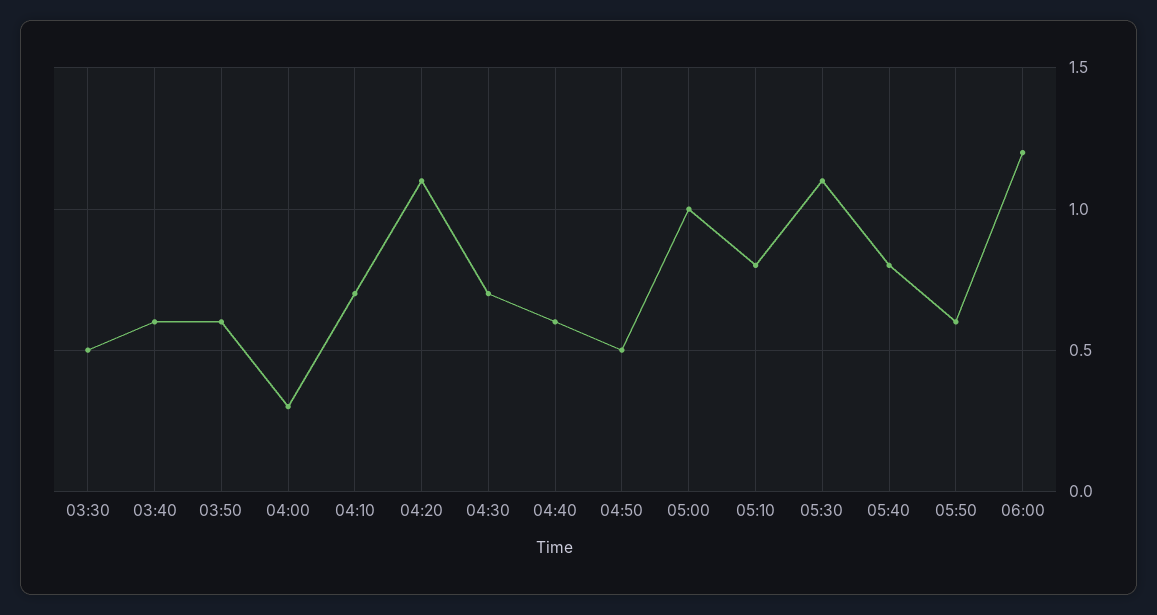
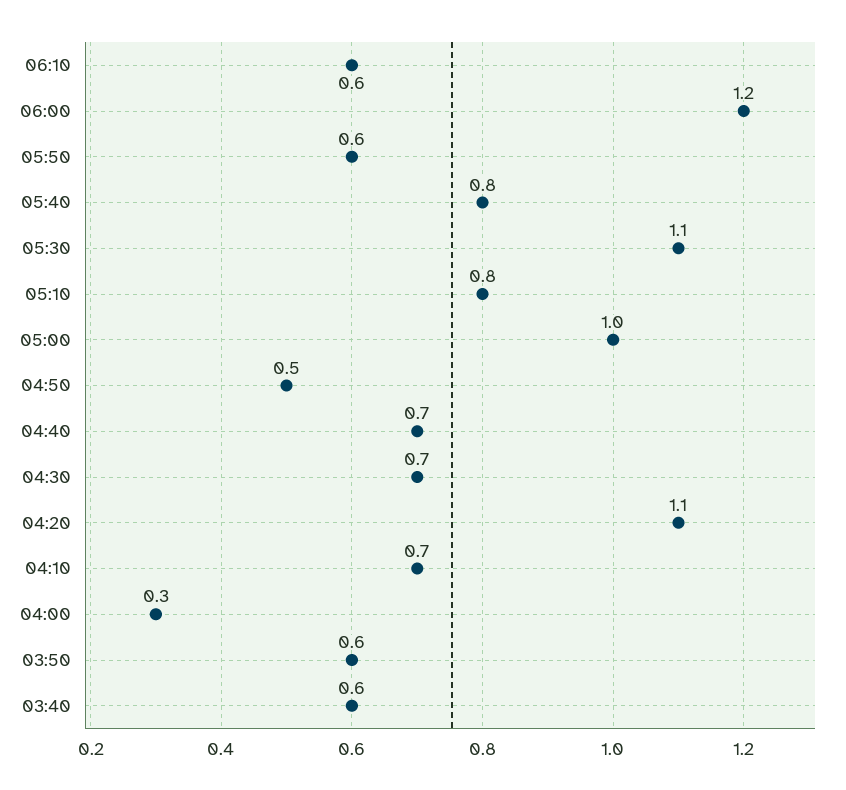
03:30: 0.5 -> none
04:40: 0.6 -> 0.7
06:10: none -> 0.6

